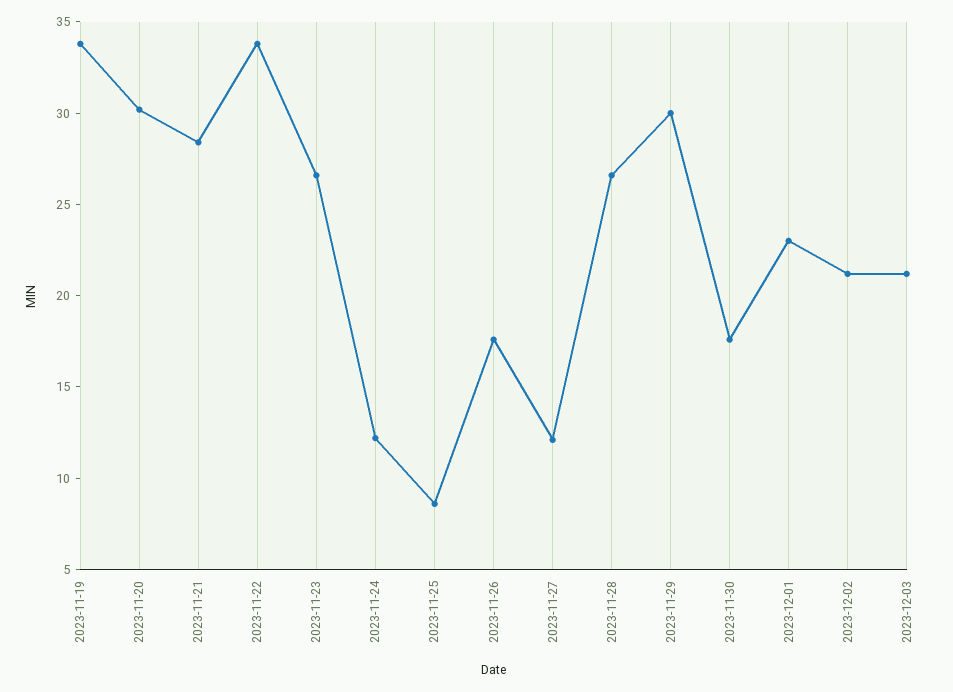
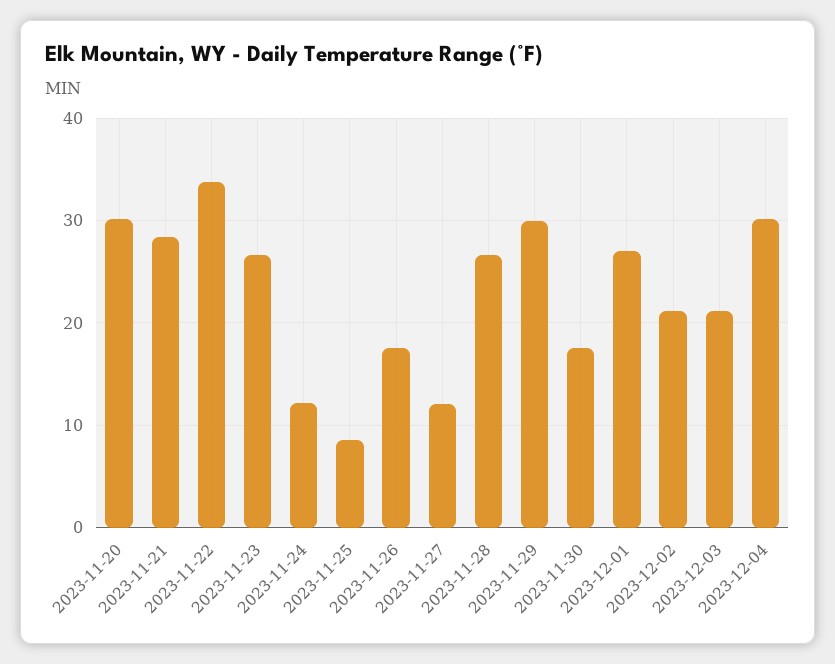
2023-11-19: 34 -> none
2023-12-01: 23 -> 27
2023-12-04: none -> 30

